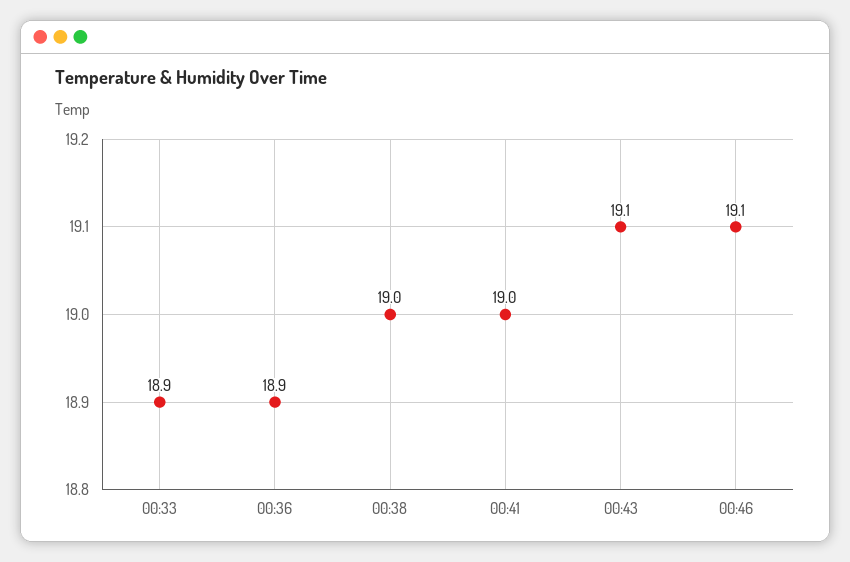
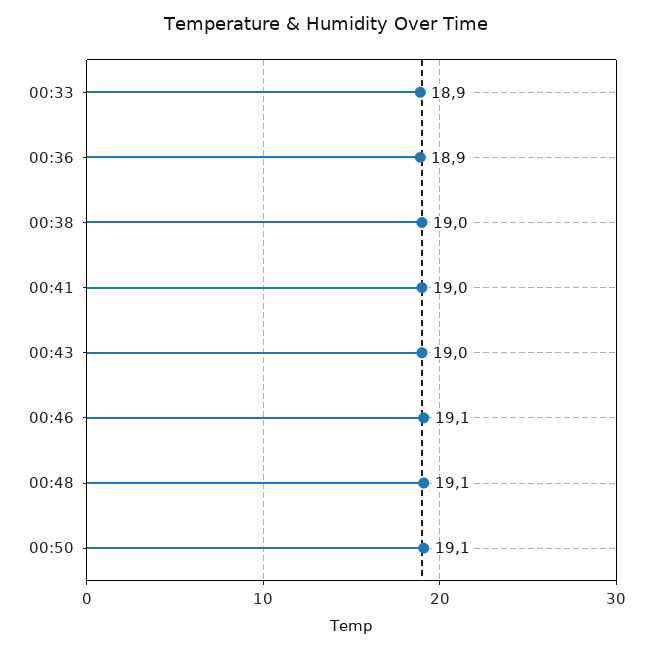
00:43: 19.1 -> 19
00:48: none -> 19.1
00:50: none -> 19.1

